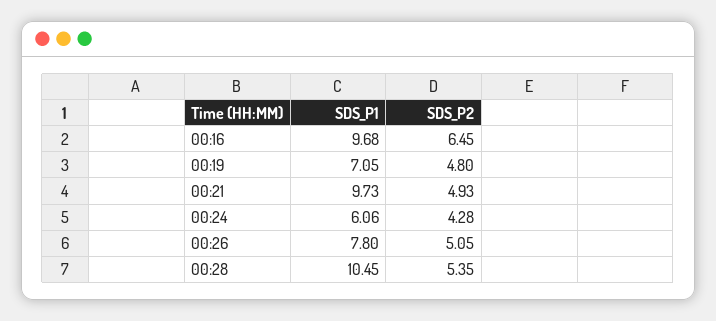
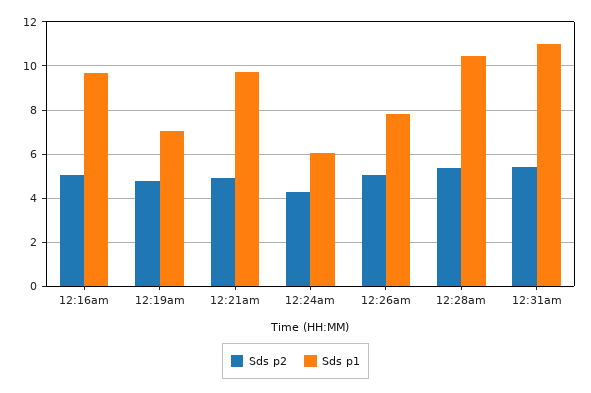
SDS_P2, 00:16: 6.45 -> 5
SDS_P2, 12:31am: none -> 5.5
SDS_P1, 12:31am: none -> 11

